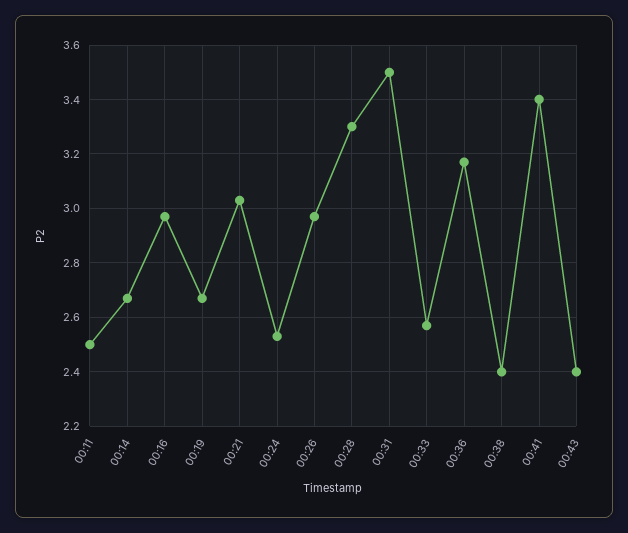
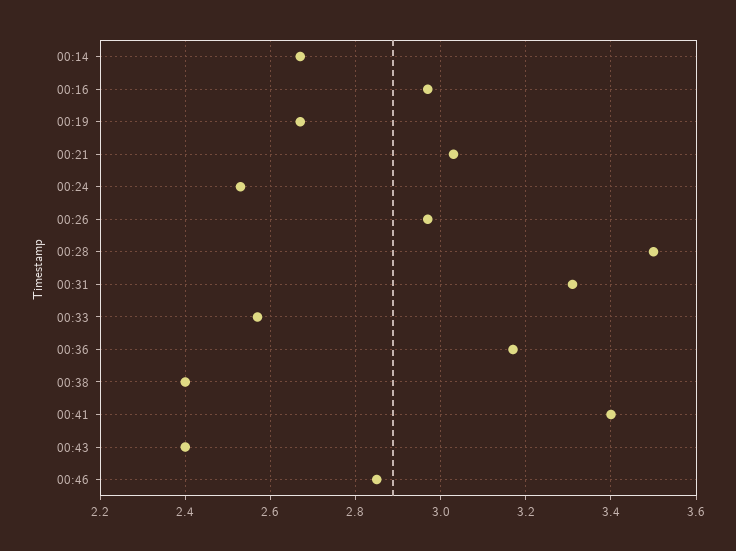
00:11: 2.5 -> none
00:28: 3.3 -> 3.5
00:31: 3.5 -> 3.3
00:46: none -> 2.85

